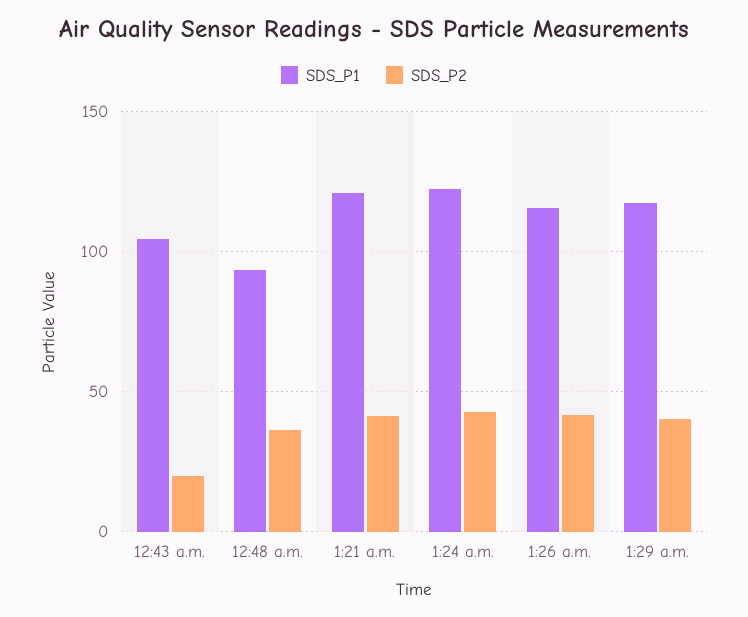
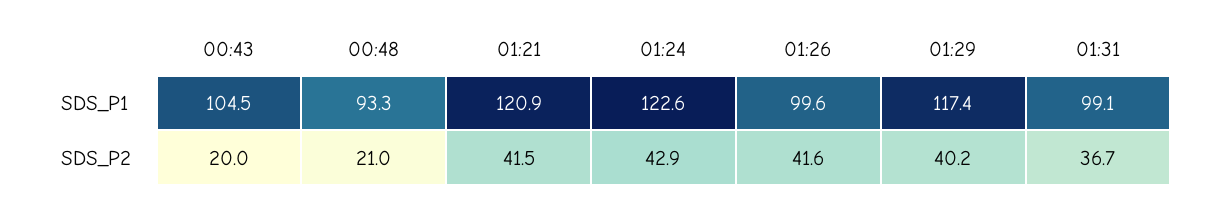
SDS_P2, 12:48 a.m.: 35 -> 21
SDS_P1, 1:26 a.m.: 115 -> 99.6
SDS_P1, 01:31: none -> 99.1
SDS_P2, 01:31: none -> 36.7

